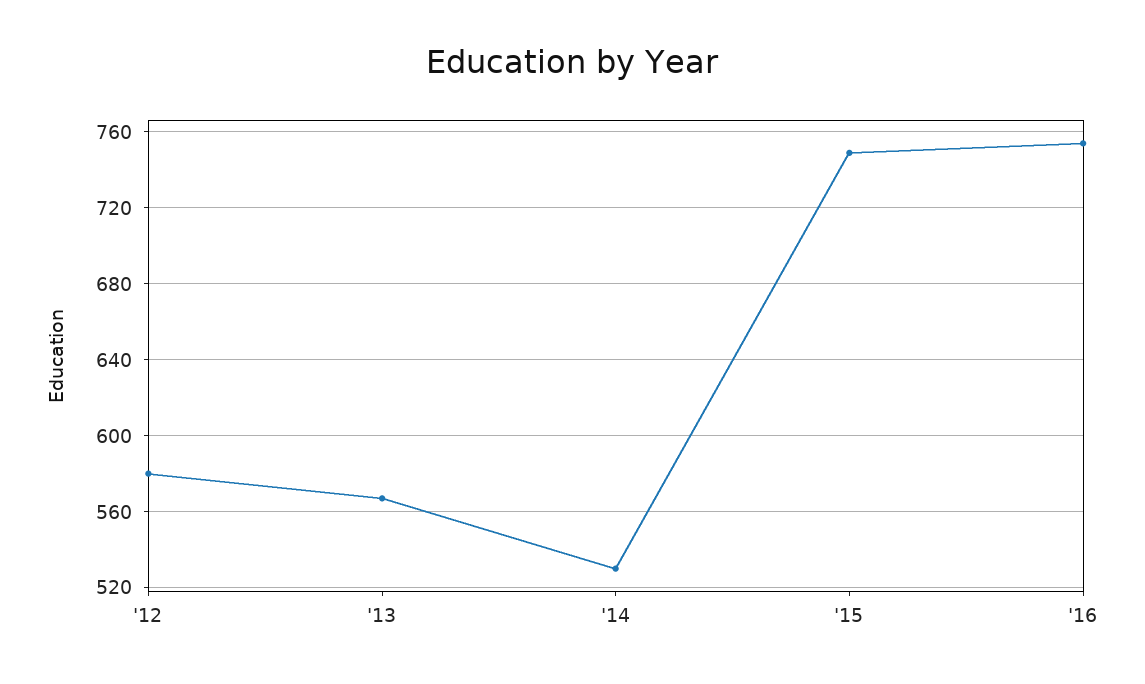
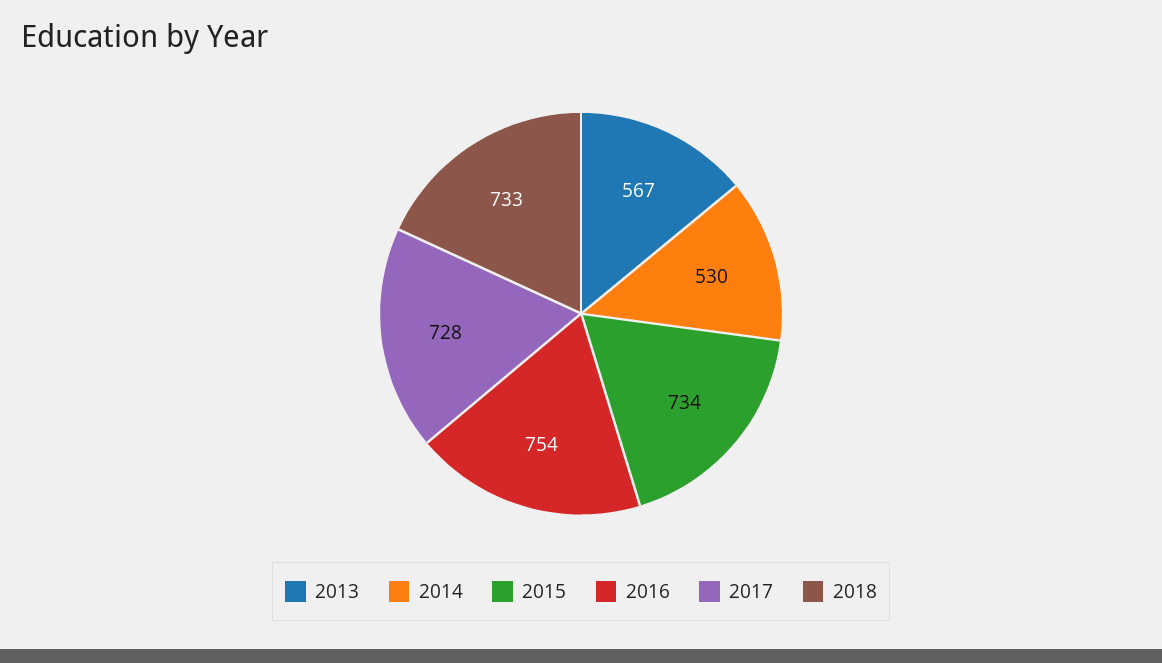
'12: 580 -> none
'15: 750 -> 734
2017: none -> 728
2018: none -> 733

